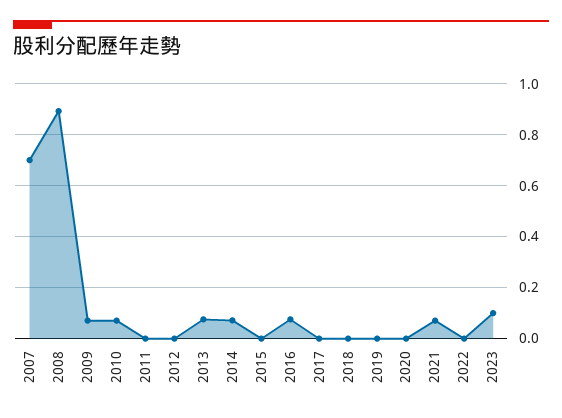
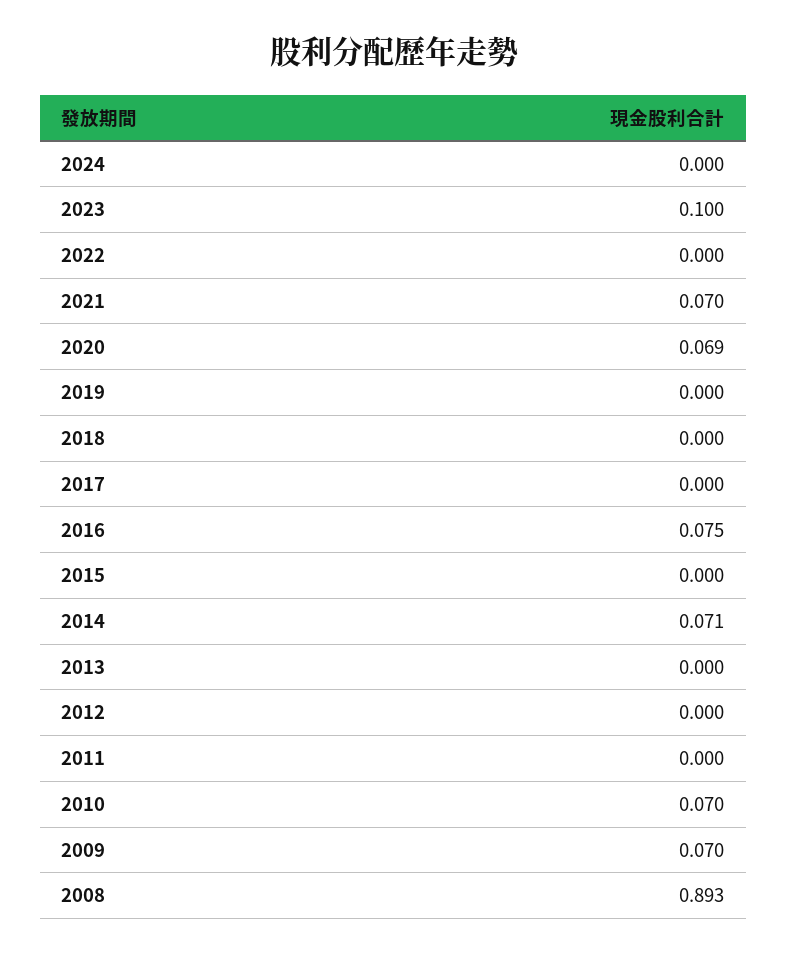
2007: 0.7 -> none
2013: 0.075 -> 0
2020: 0 -> 0.069
2024: none -> 0

